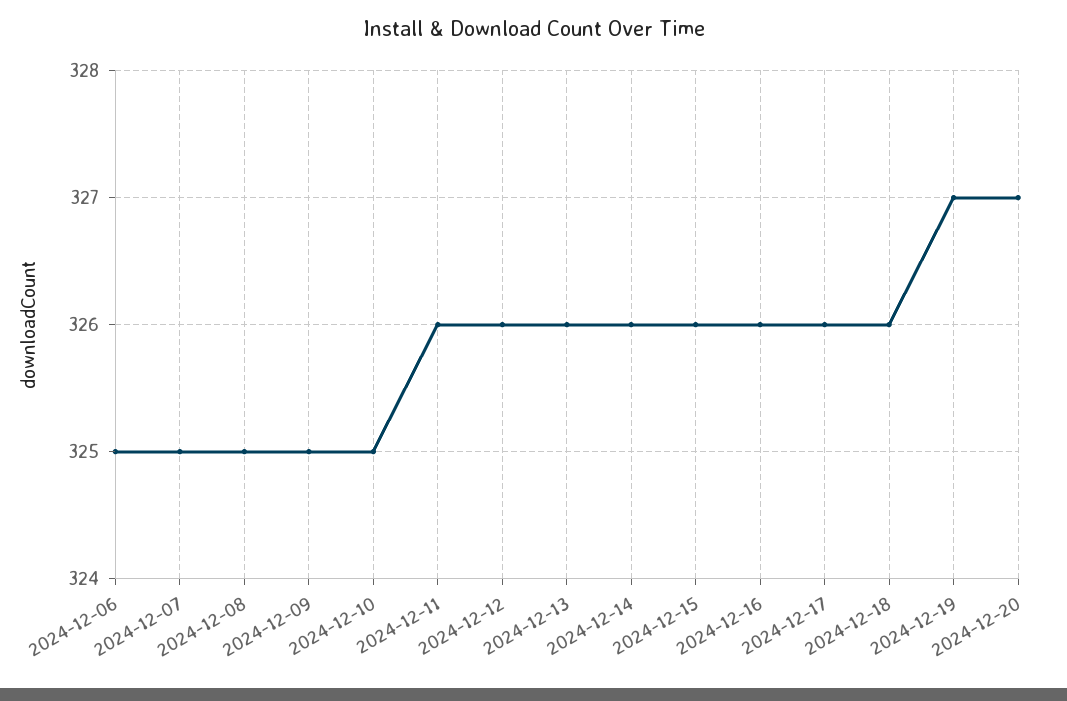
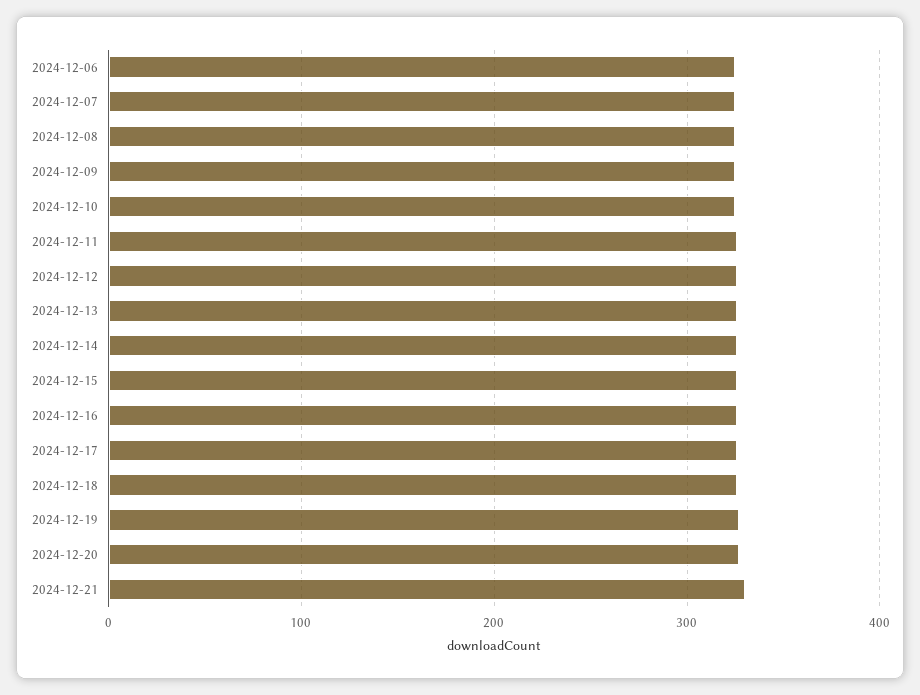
2024-12-21: none -> 330

